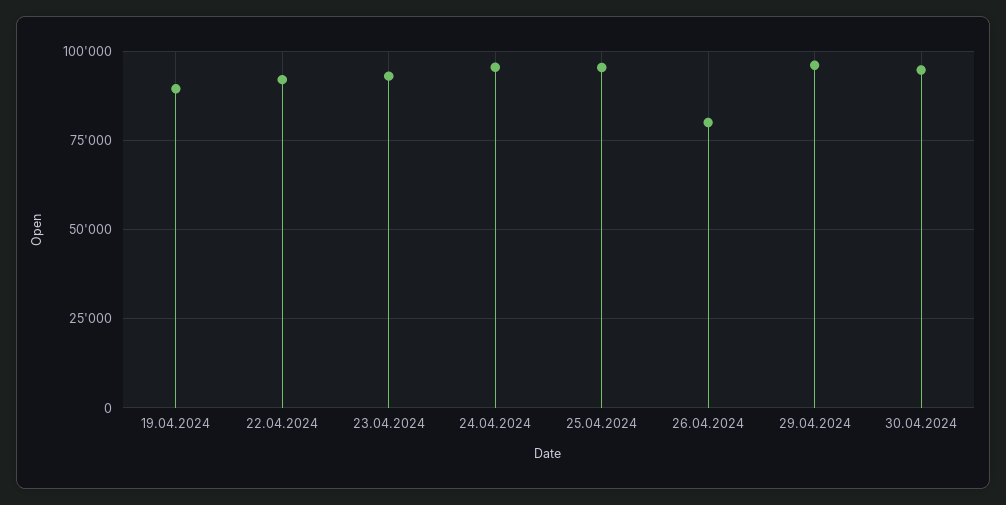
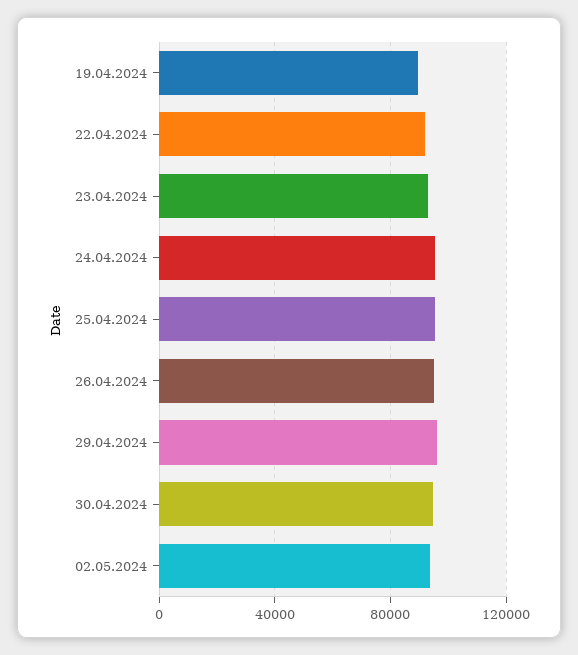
26.04.2024: 80000 -> 95000
02.05.2024: none -> 95000

